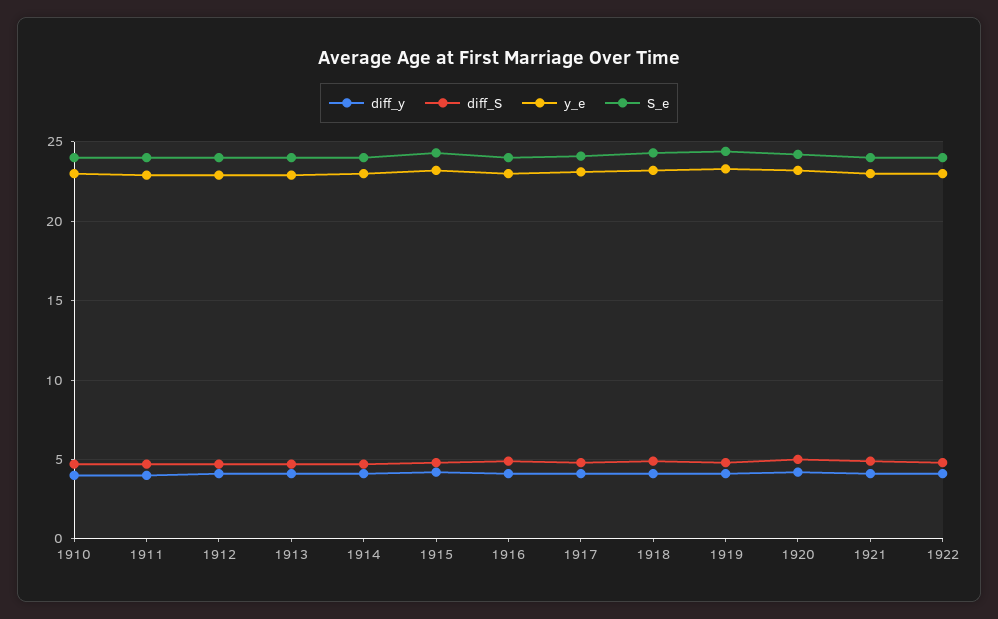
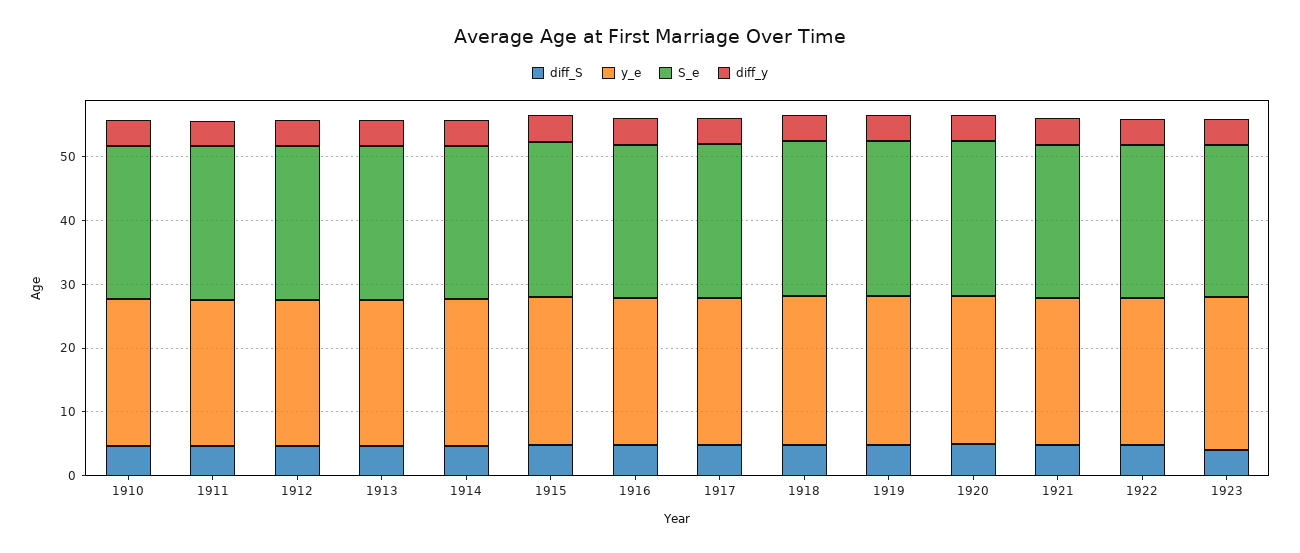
diff_S, 1923: none -> 4
y_e, 1923: none -> 24
S_e, 1923: none -> 24
diff_y, 1923: none -> 4

